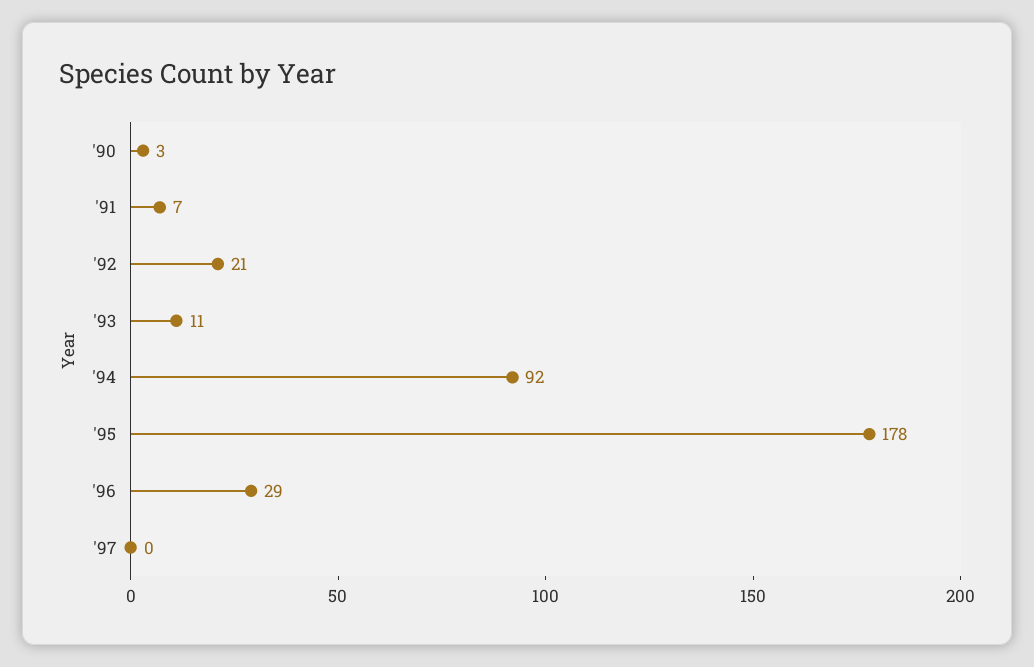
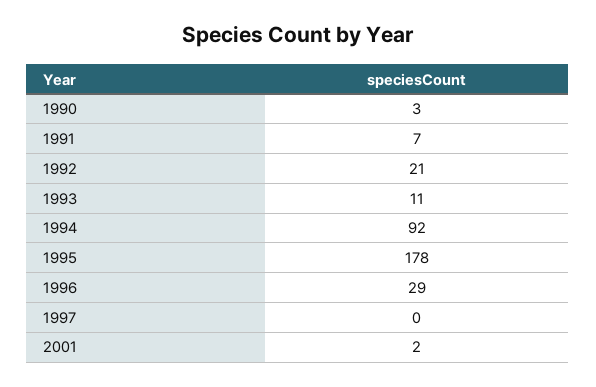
2001: none -> 2

